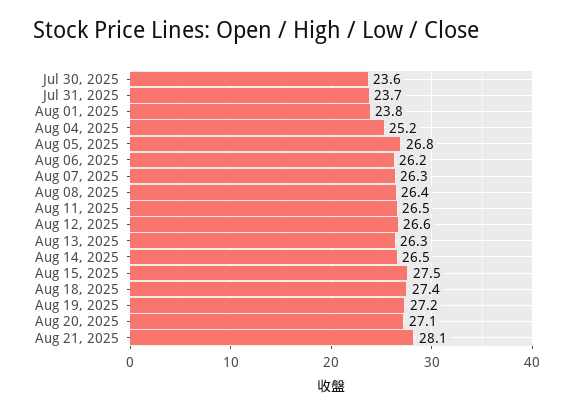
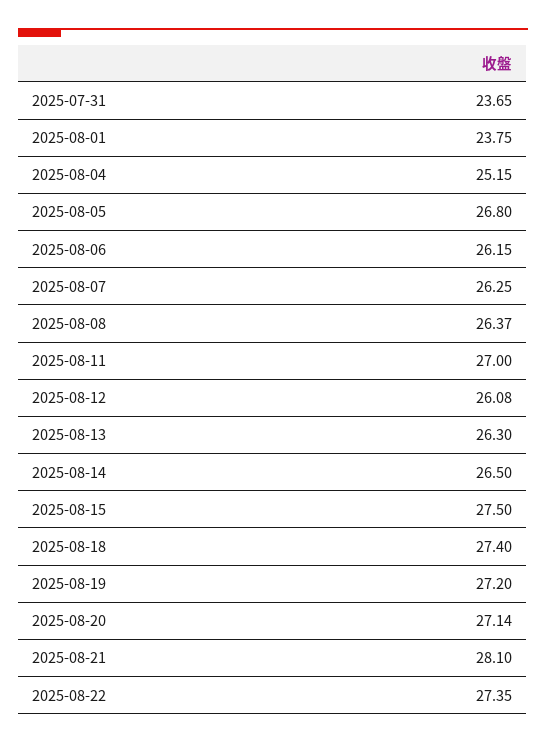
Jul 30, 2025: 23.6 -> none
Aug 11, 2025: 26.5 -> 27
Aug 12, 2025: 26.6 -> 26.08
2025-08-22: none -> 27.35

